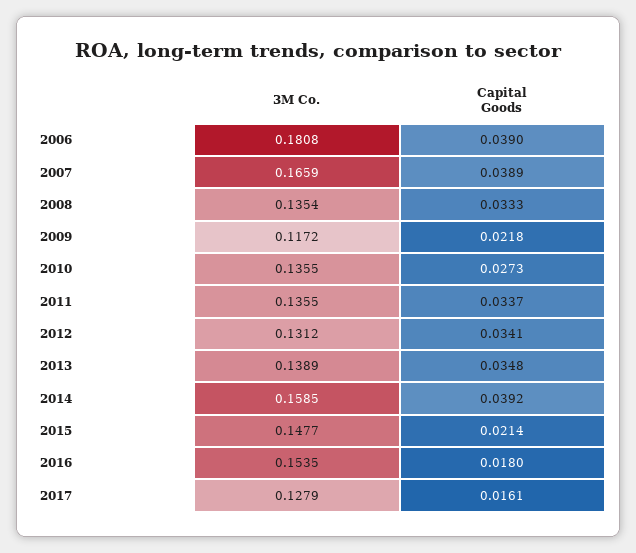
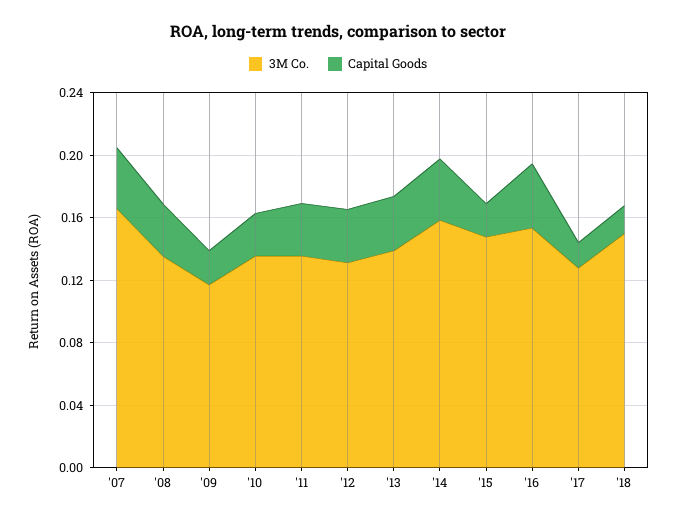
3M Co., 2006: 0.1808 -> none
Capital Goods, 2006: 0.039 -> none
Capital Goods, 2016: 0.018 -> 0.04
3M Co., '18: none -> 0.15
Capital Goods, '18: none -> 0.02

